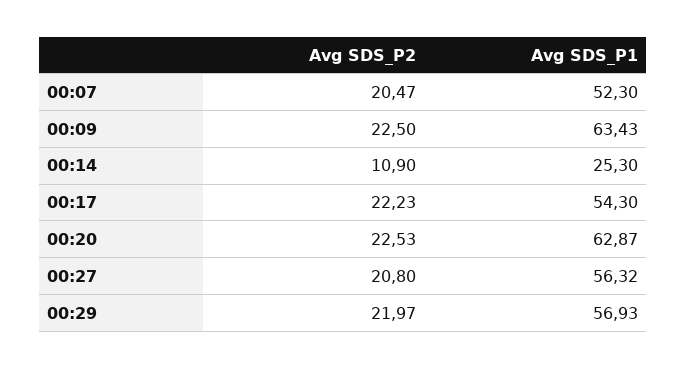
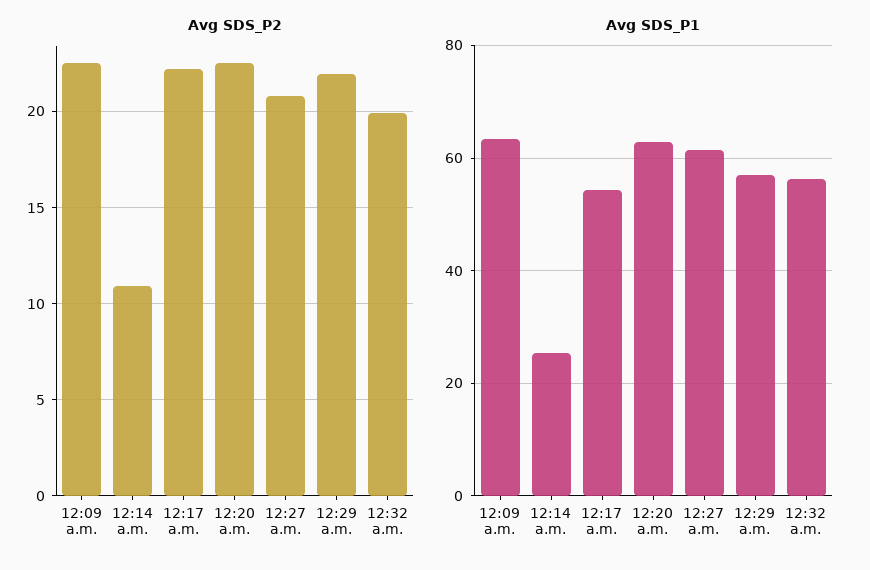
Avg SDS_P2, 00:07: 20.47 -> none
Avg SDS_P1, 00:07: 52.3 -> none
Avg SDS_P1, 00:27: 56.32 -> 62
Avg SDS_P2, 12:32 a.m.: none -> 20
Avg SDS_P1, 12:32 a.m.: none -> 56

